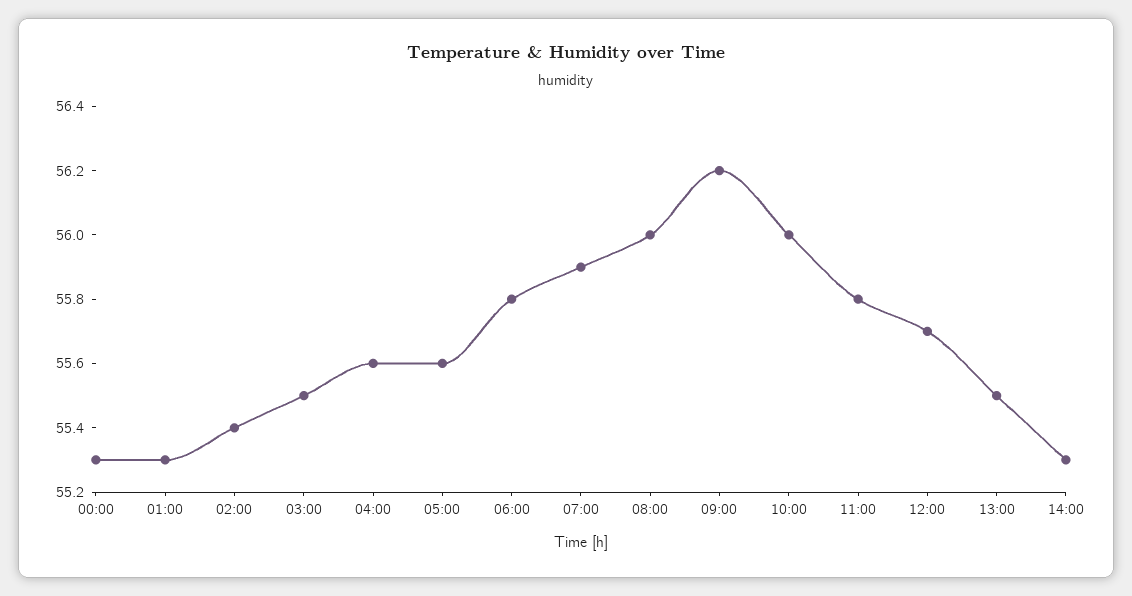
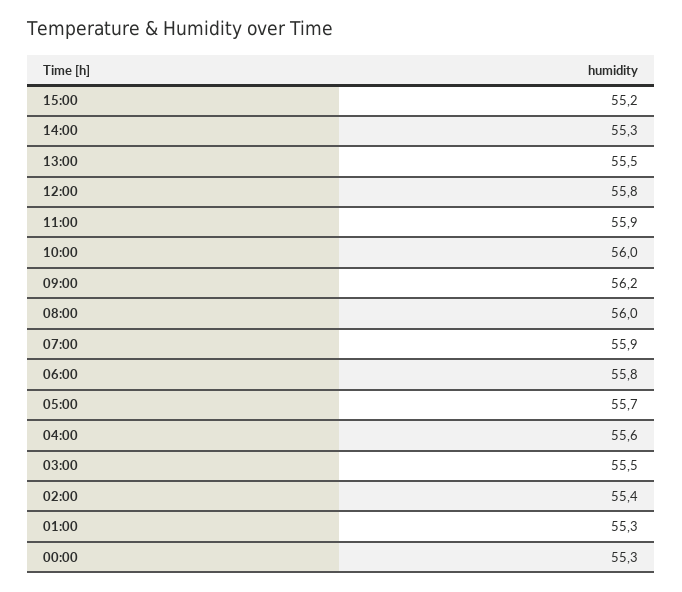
05:00: 55.6 -> 55.7
11:00: 55.8 -> 55.9
12:00: 55.7 -> 55.8
15:00: none -> 55.2

